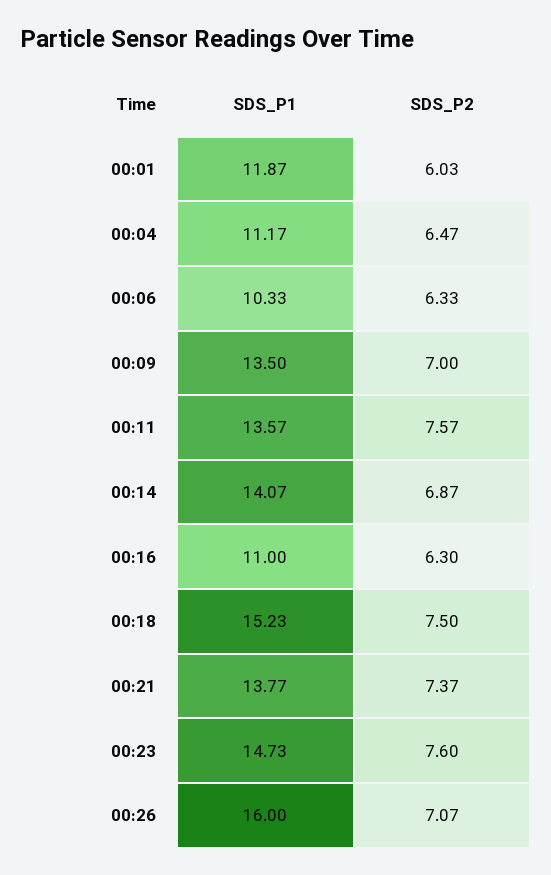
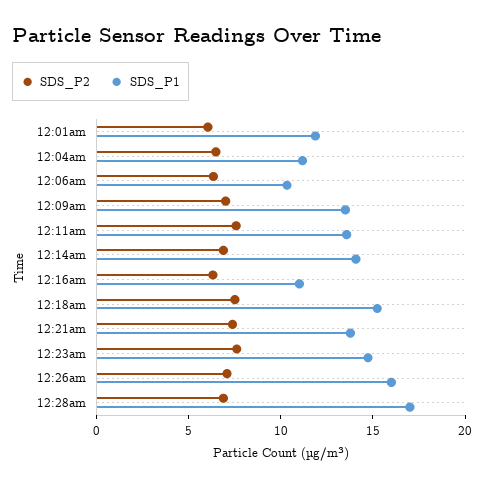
SDS_P2, 12:28am: none -> 7
SDS_P1, 12:28am: none -> 17

